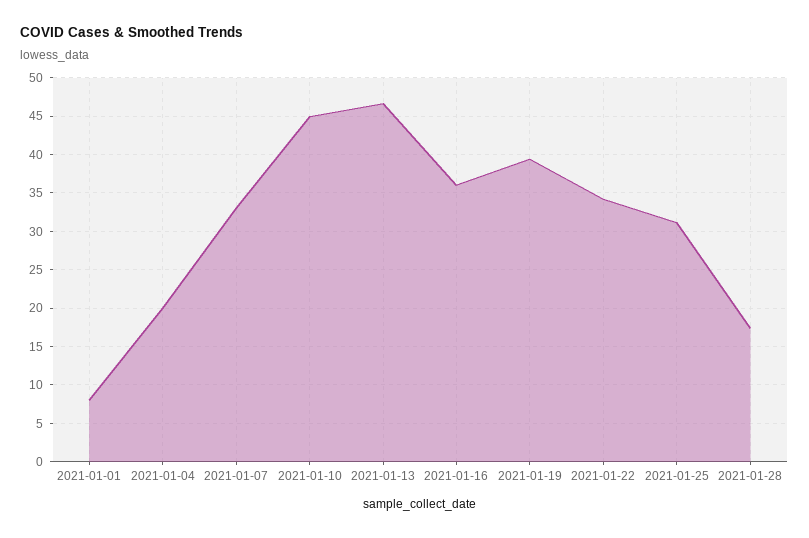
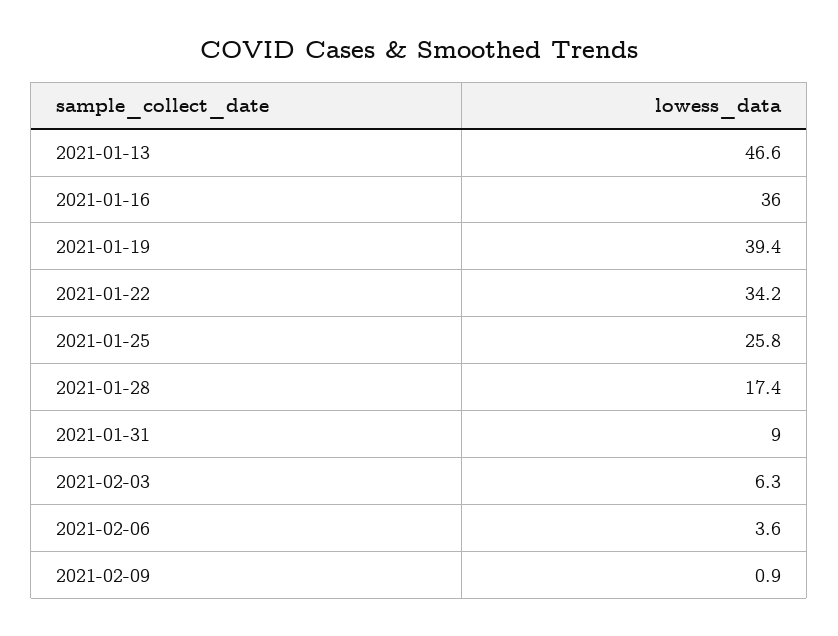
2021-01-01: 8 -> none
2021-01-04: 20 -> none
2021-01-07: 33 -> none
2021-01-10: 45 -> none
2021-01-25: 31 -> 25.8
2021-01-31: none -> 9
2021-02-03: none -> 6.3
2021-02-06: none -> 3.6
2021-02-09: none -> 0.9

